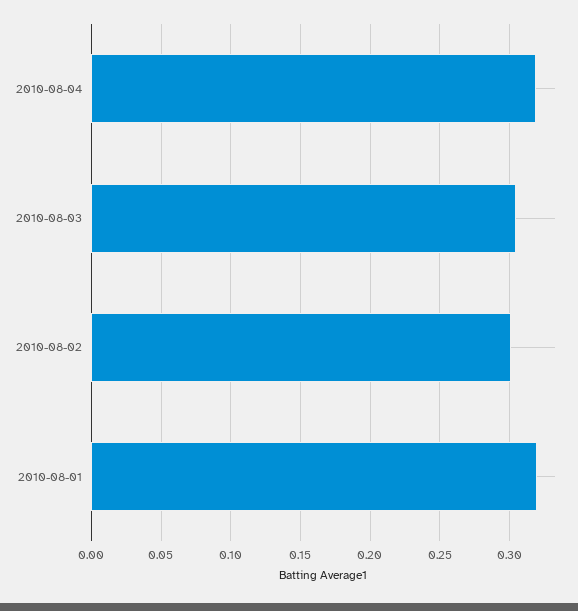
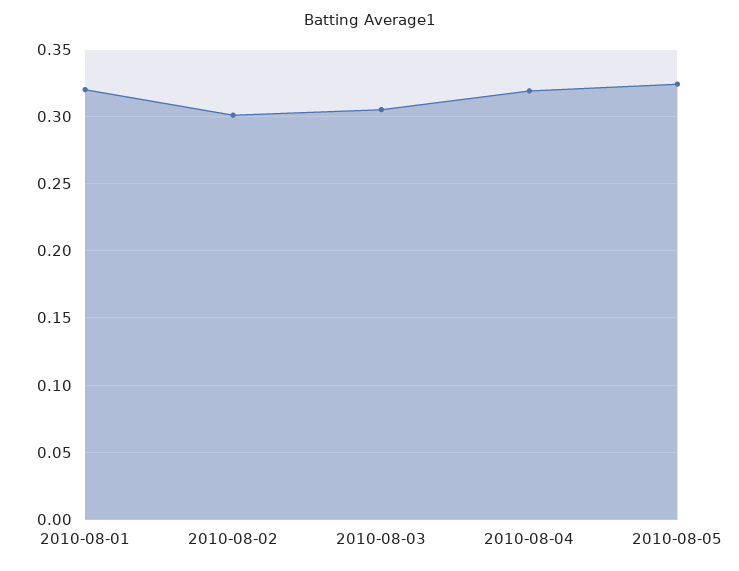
2010-08-05: none -> 0.325

